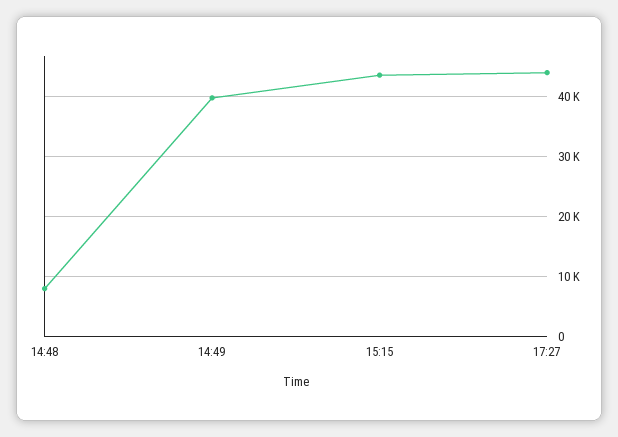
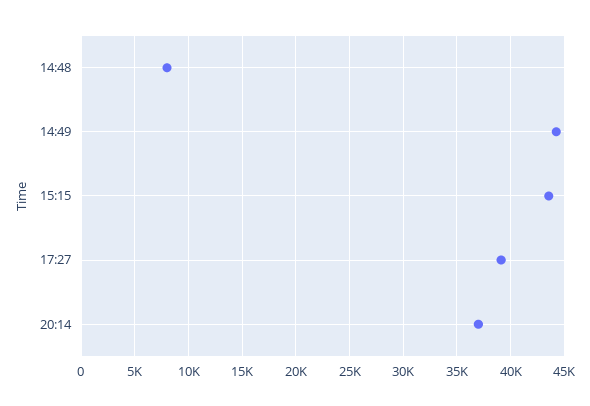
14:49: 40000 -> 44000
17:27: 44000 -> 39000
20:14: none -> 37000

